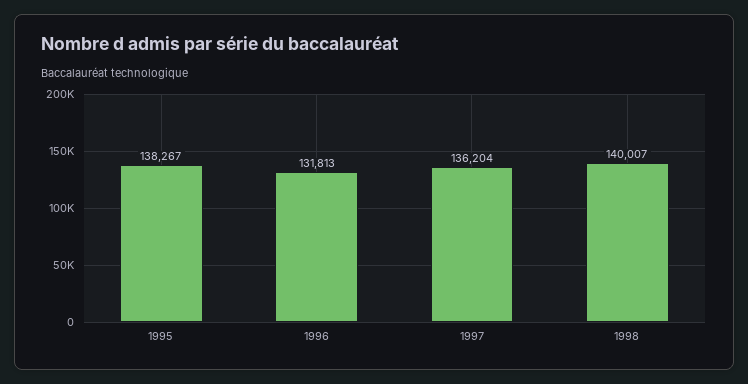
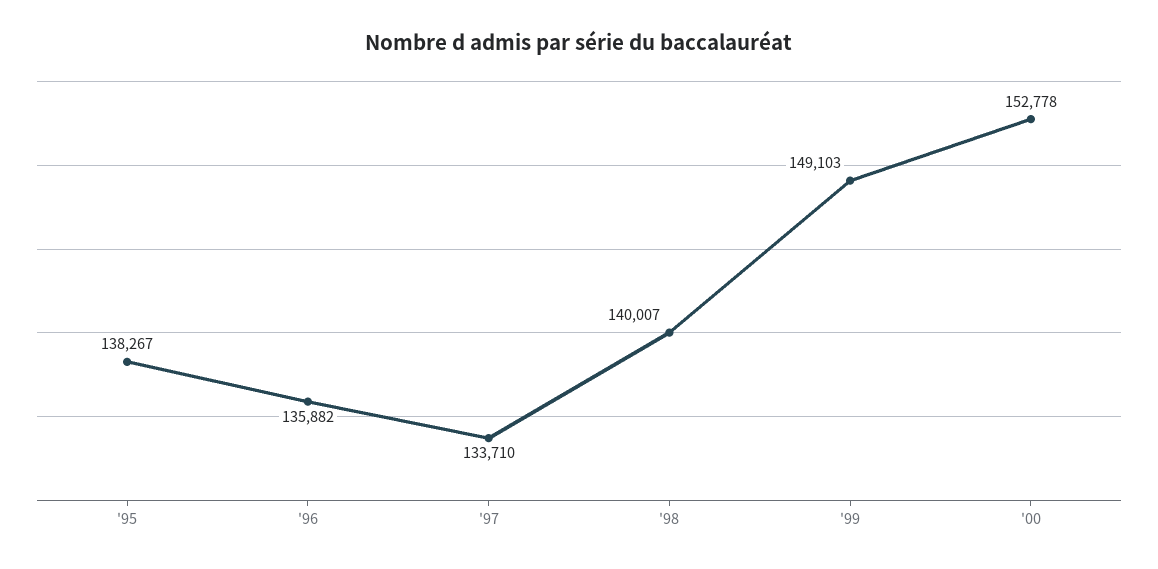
1996: 131813 -> 135882
1997: 136204 -> 133710
'99: none -> 149103
'00: none -> 152778

